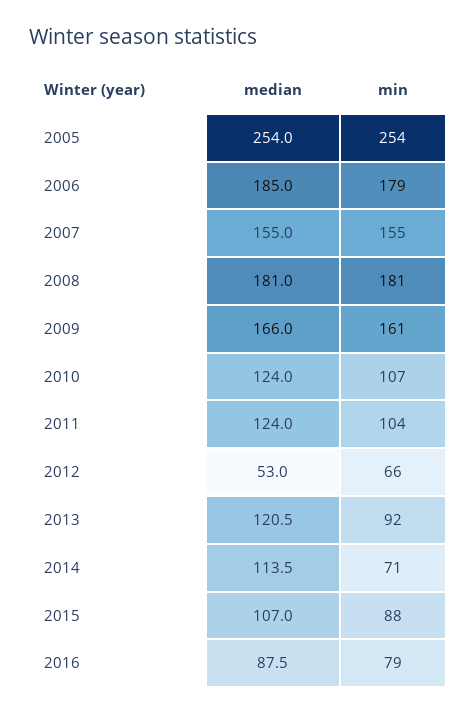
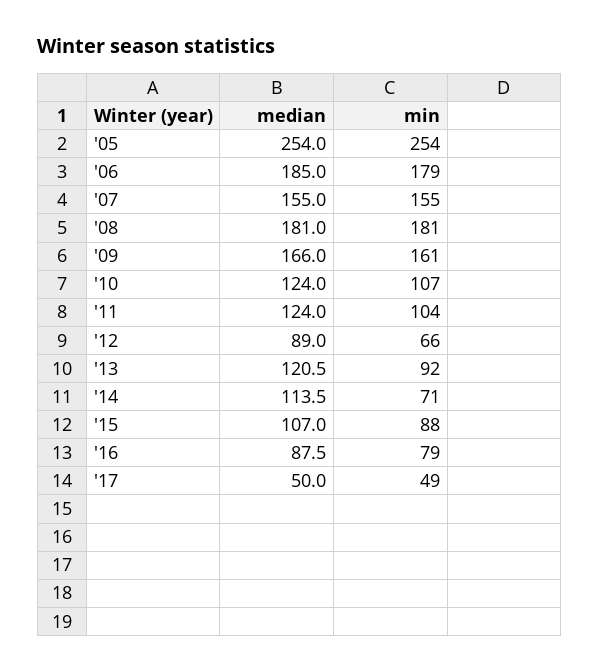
median, 2012: 53 -> 89
median, '17: none -> 50
min, '17: none -> 49

